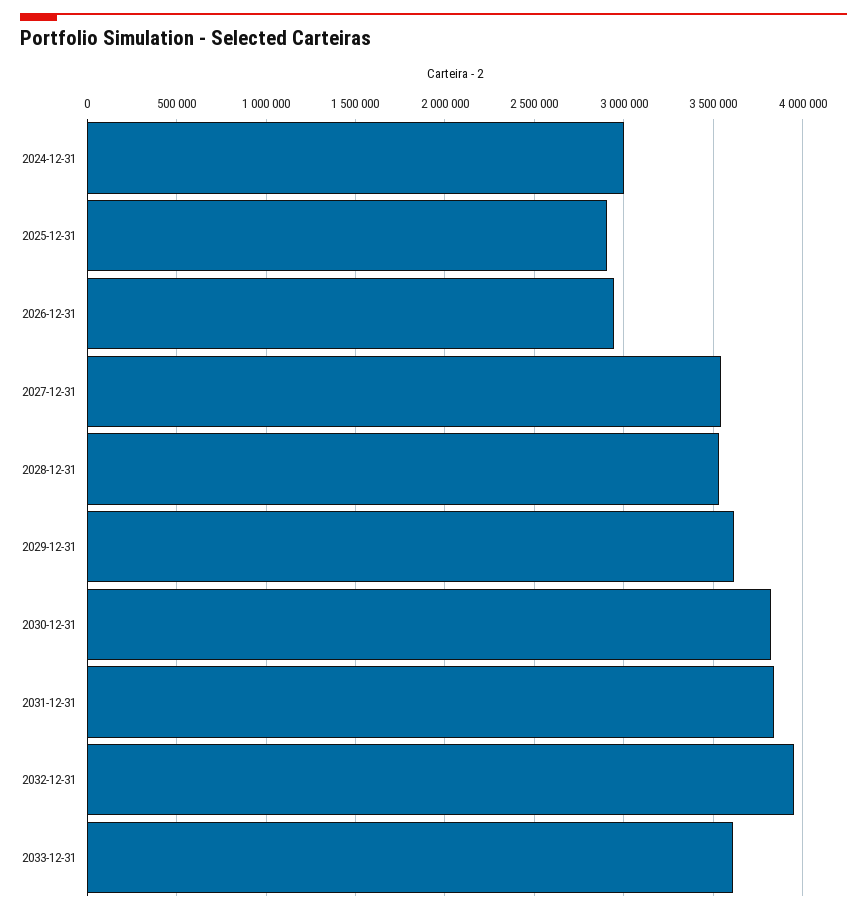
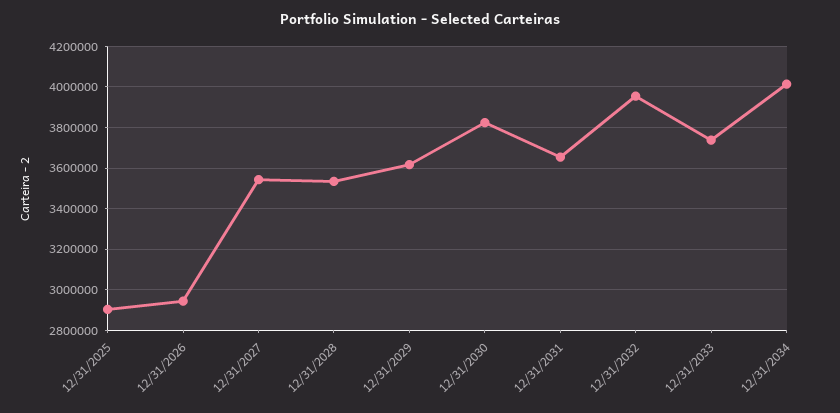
2024-12-31: 3000000 -> none
2031-12-31: 3850000 -> 3650000
2033-12-31: 3600000 -> 3750000
12/31/2034: none -> 4000000

